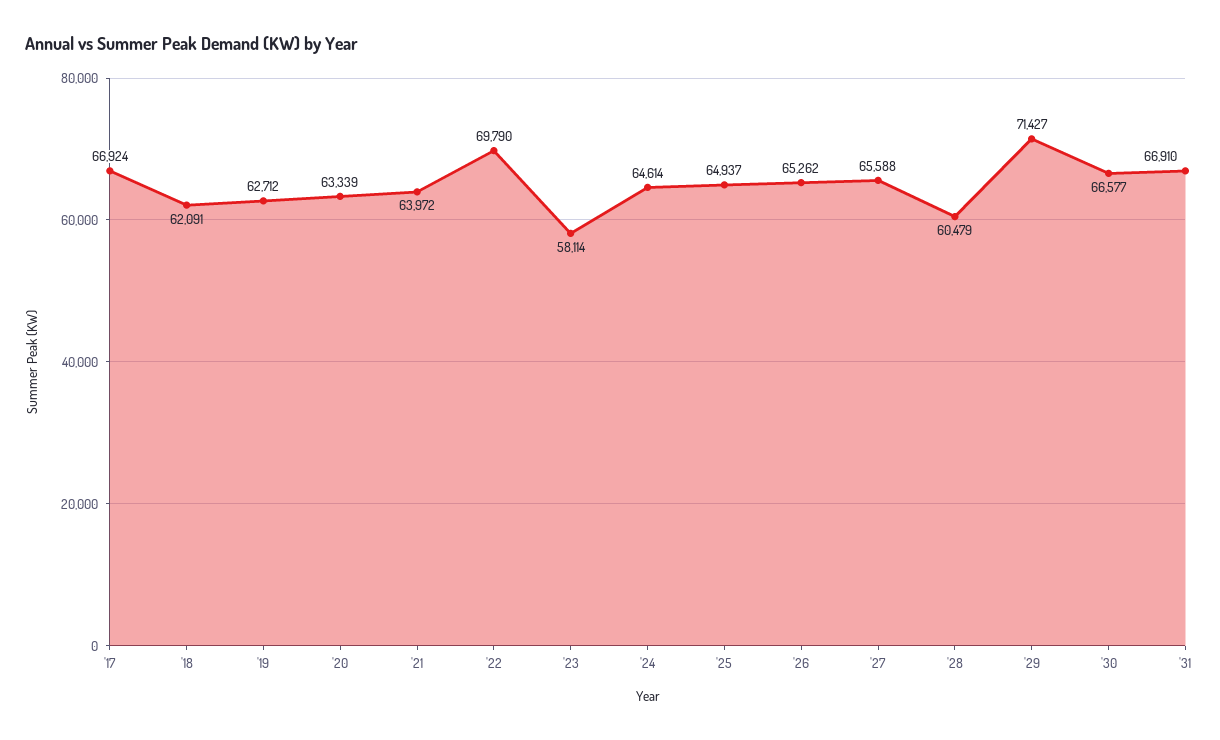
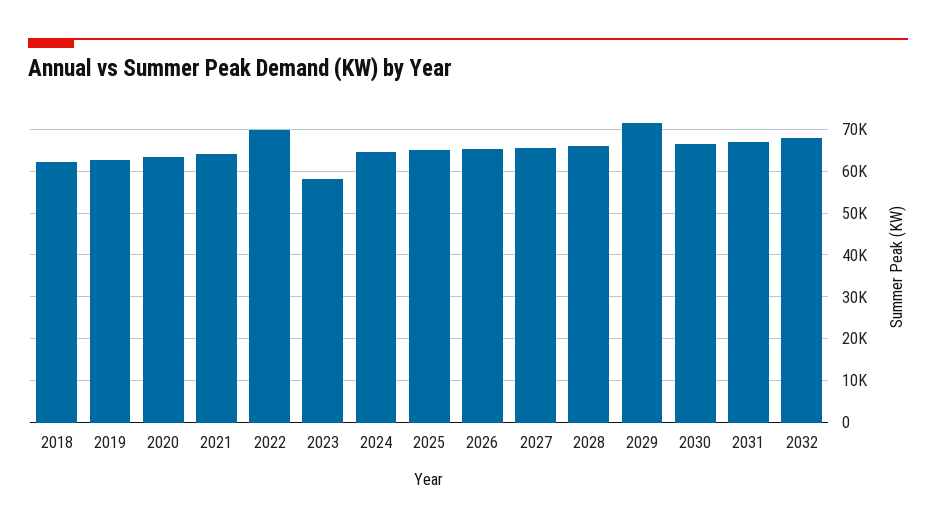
'17: 66924 -> none
'28: 60479 -> 66000
2032: none -> 68000

